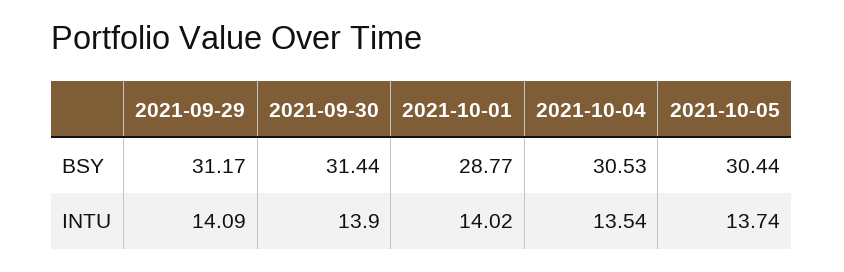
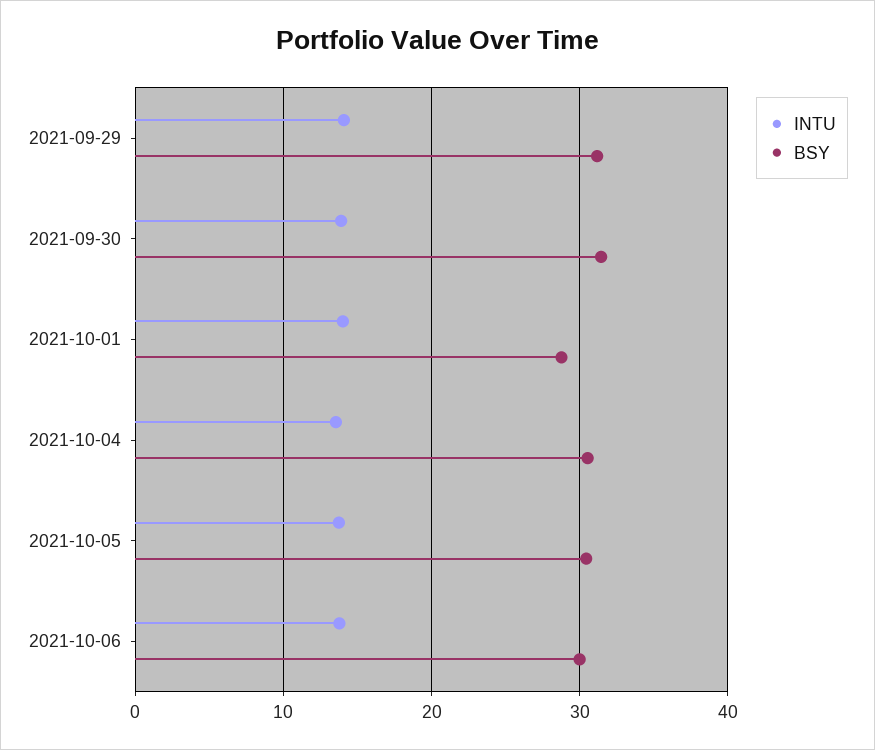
INTU, 2021-10-06: none -> 14
BSY, 2021-10-06: none -> 30

